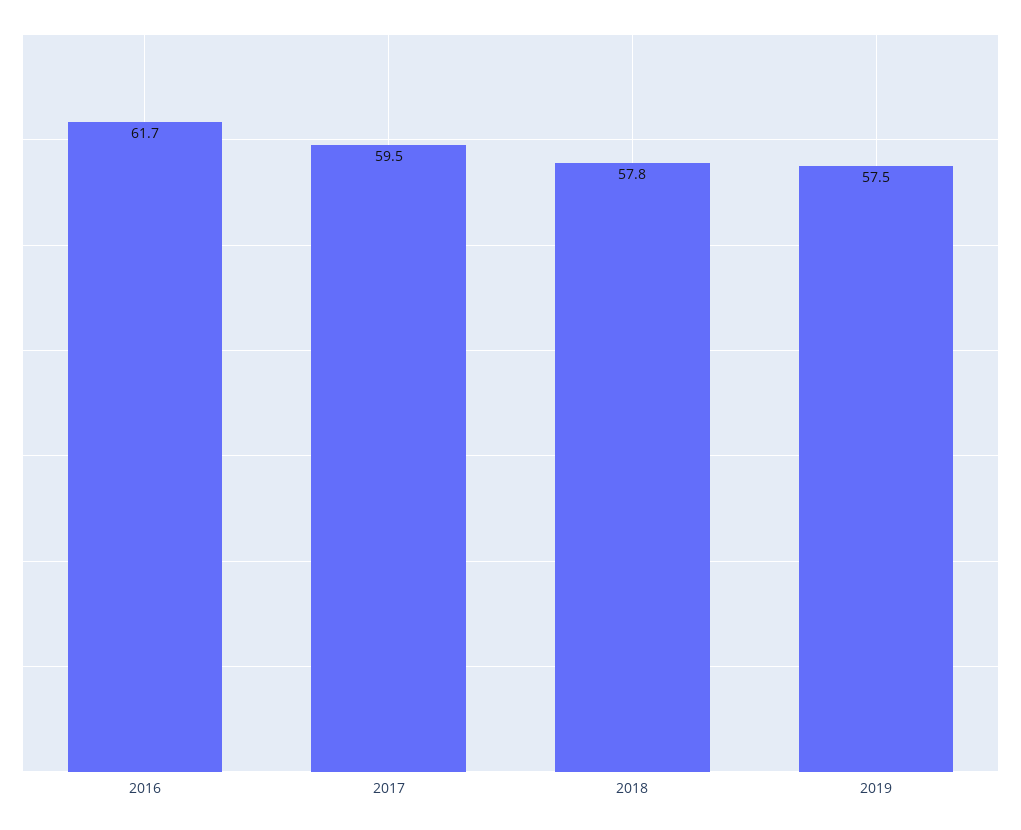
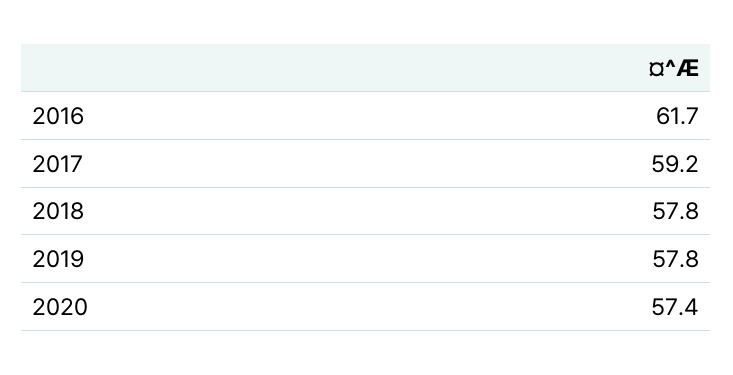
2017: 59.5 -> 59.2
2019: 57.5 -> 57.8
2020: none -> 57.4

